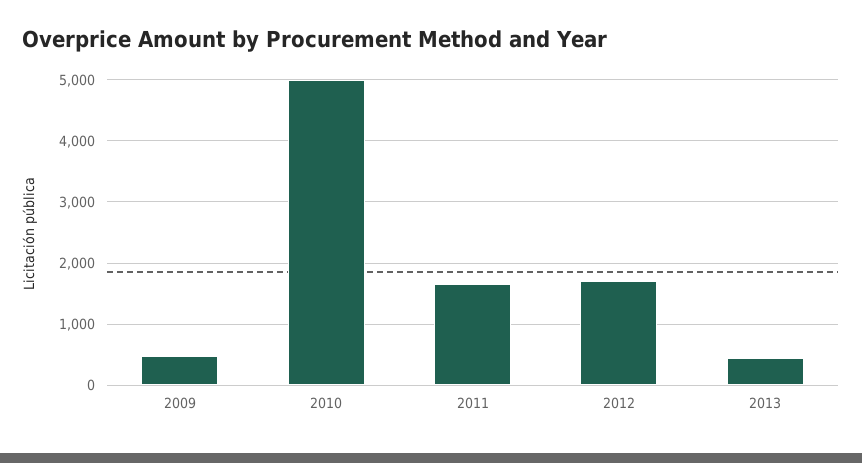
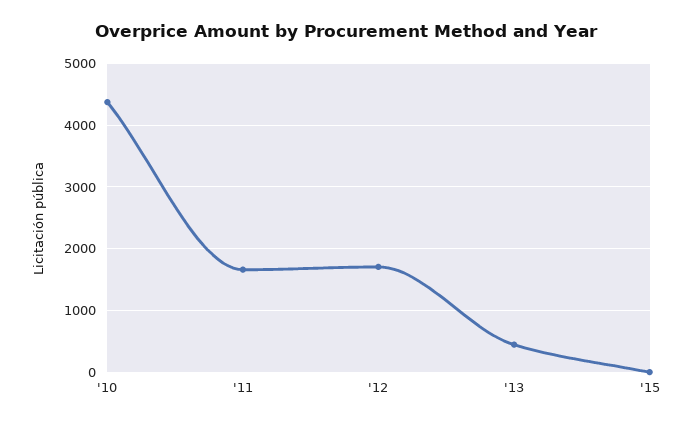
2009: 500 -> none
2010: 5000 -> 4400
'15: none -> 0

